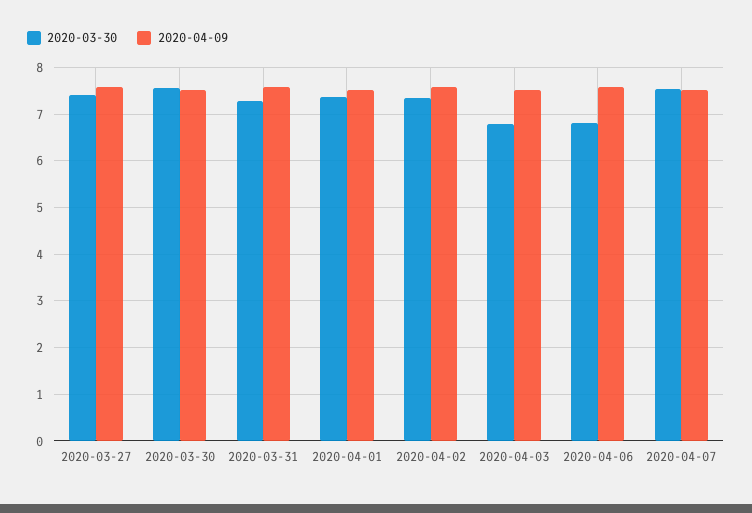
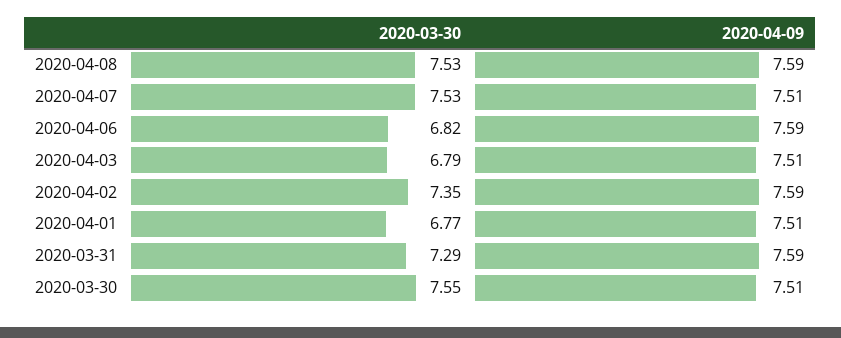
2020-03-30, 2020-03-27: 7.4 -> none
2020-04-09, 2020-03-27: 7.6 -> none
2020-03-30, 2020-04-01: 7.4 -> 6.77
2020-03-30, 2020-04-08: none -> 7.53
2020-04-09, 2020-04-08: none -> 7.59

